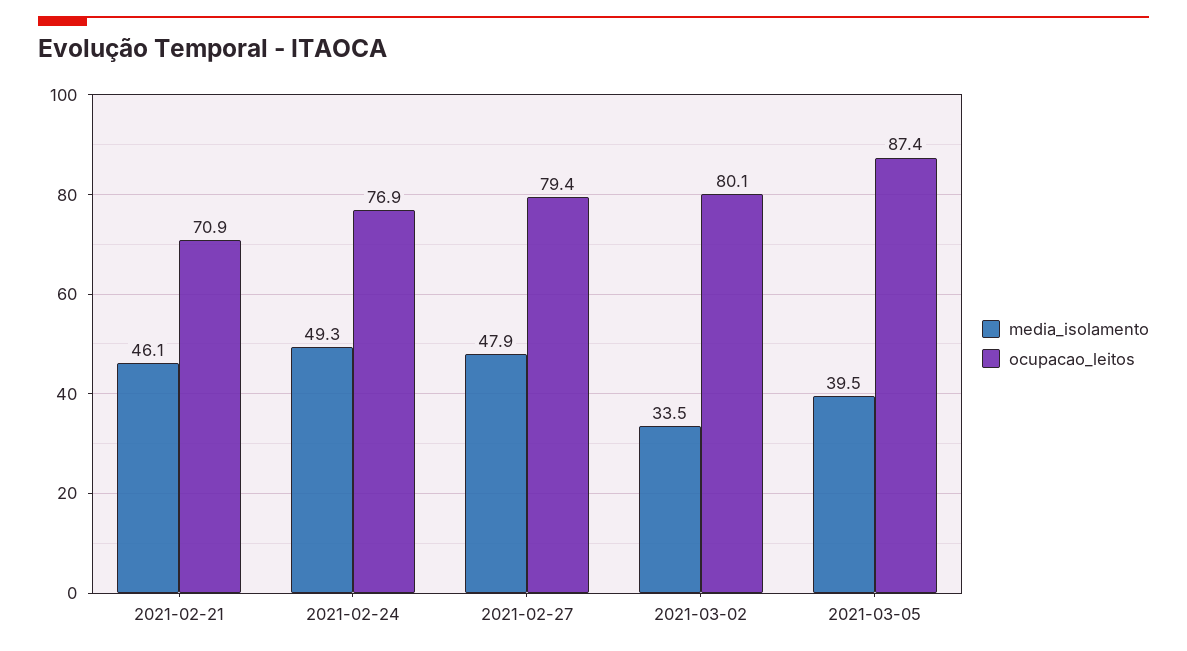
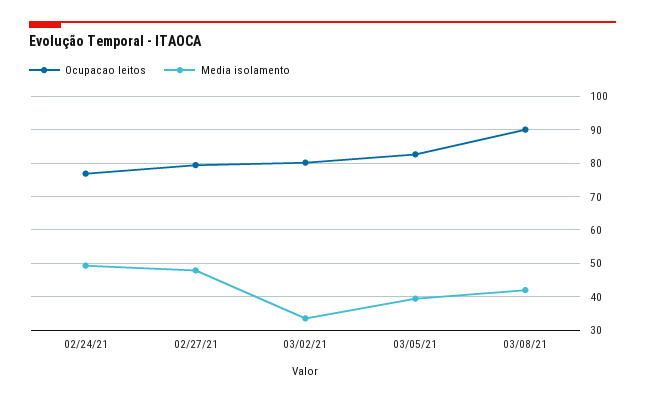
media_isolamento, 2021-02-21: 46.1 -> none
ocupacao_leitos, 2021-02-21: 70.9 -> none
ocupacao_leitos, 2021-03-05: 87.4 -> 82
ocupacao_leitos, 03/08/21: none -> 90
media_isolamento, 03/08/21: none -> 42

